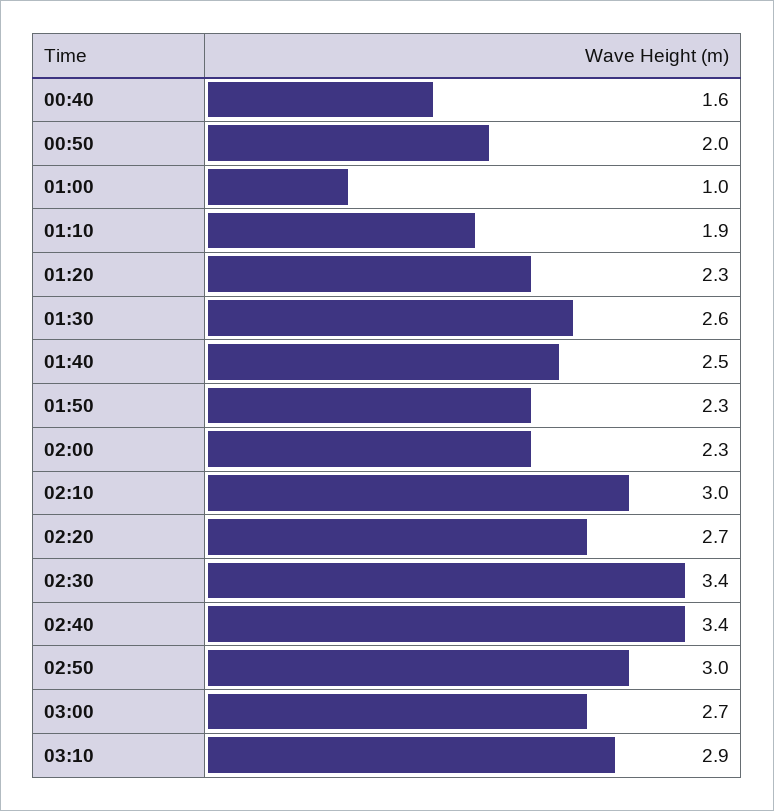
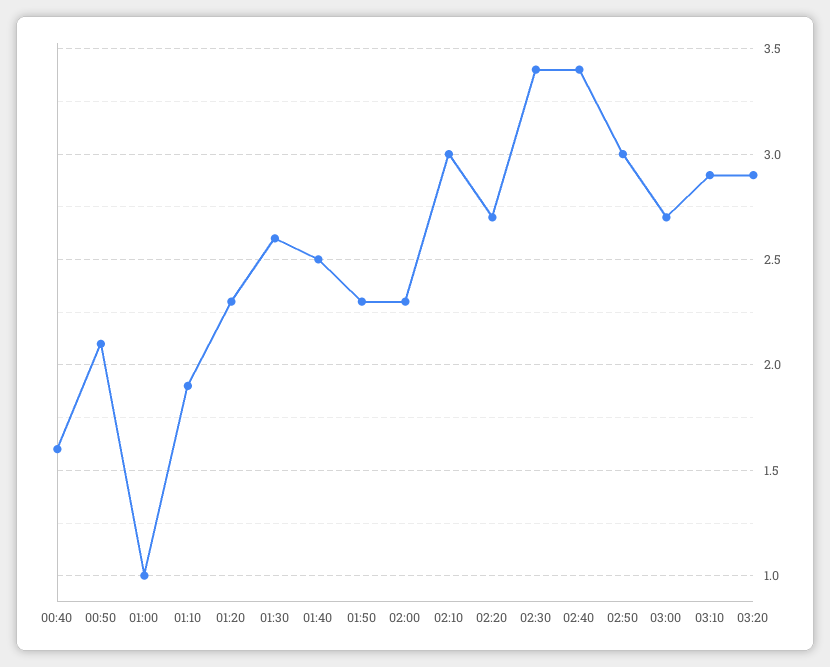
00:50: 2 -> 2.1
03:20: none -> 2.9

